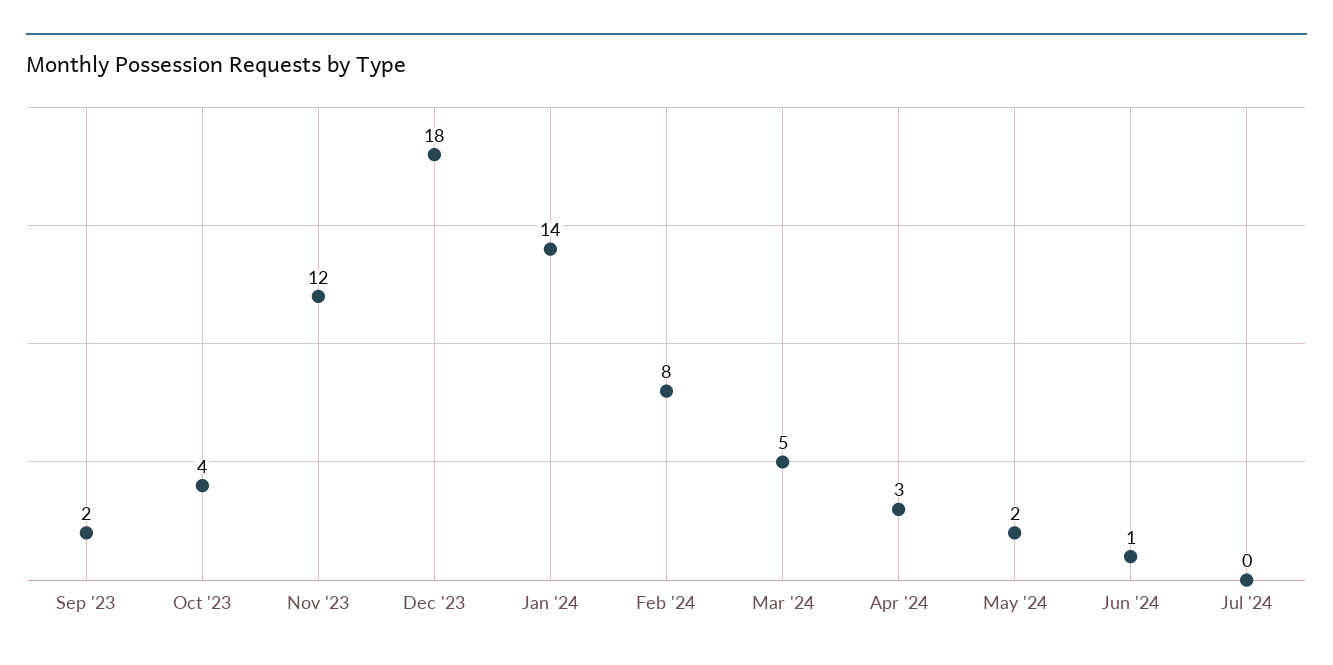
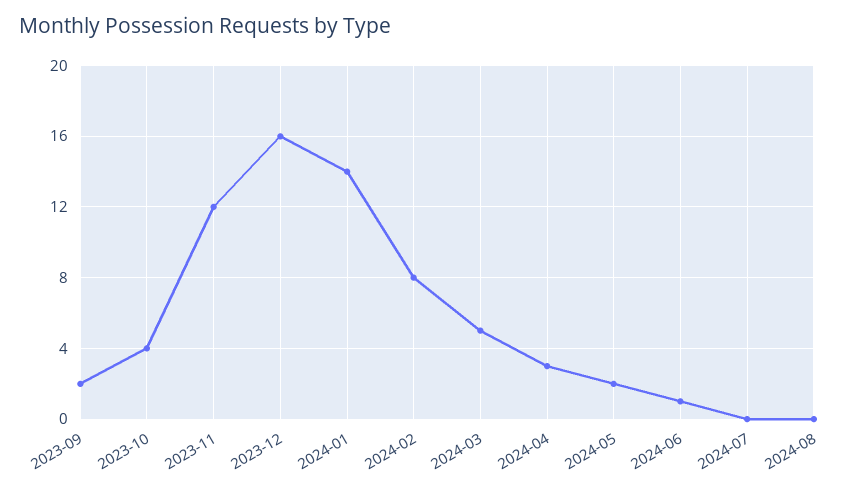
Dec '23: 18 -> 16
2024-08: none -> 0

